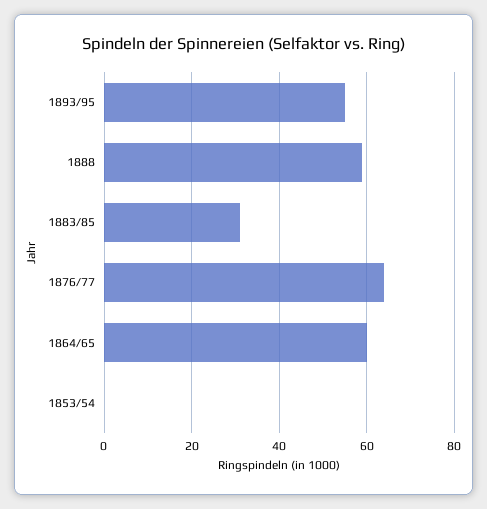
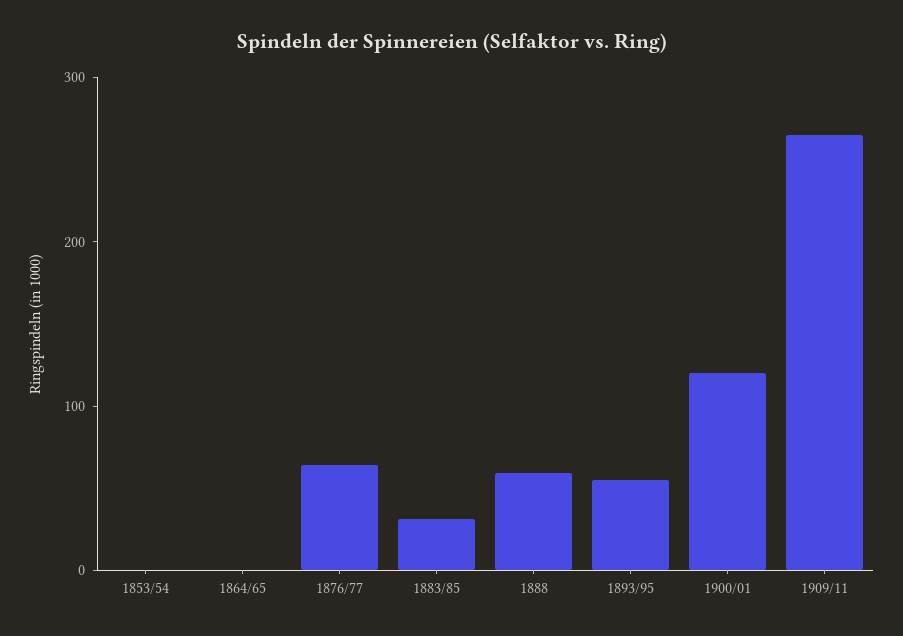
1864/65: 60 -> 0
1900/01: none -> 120
1909/11: none -> 260

